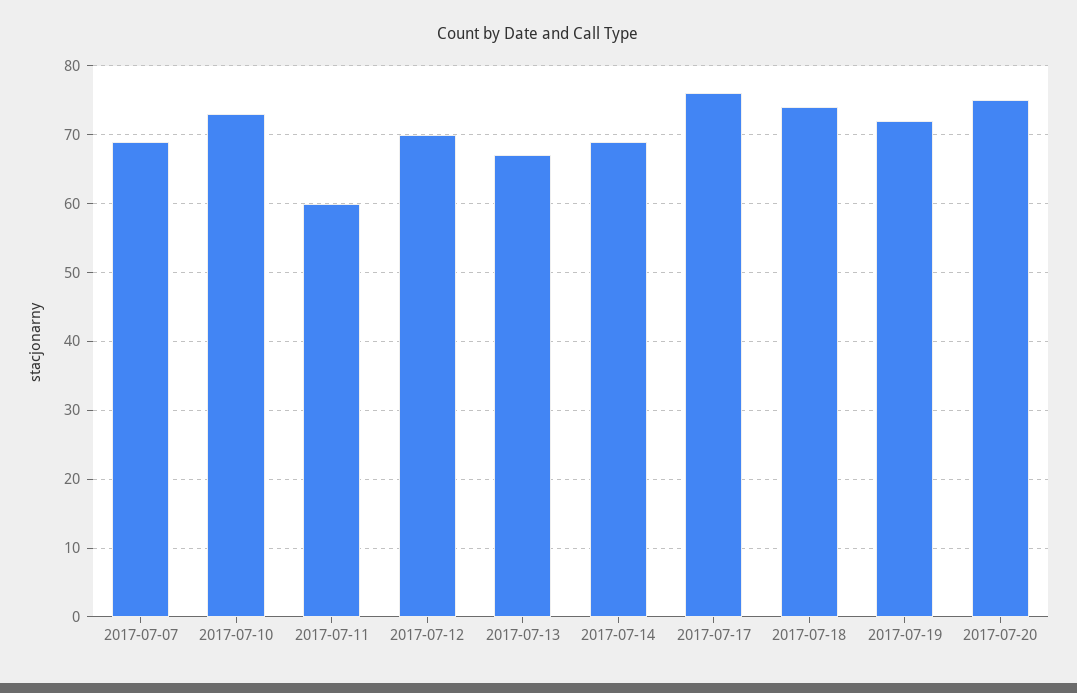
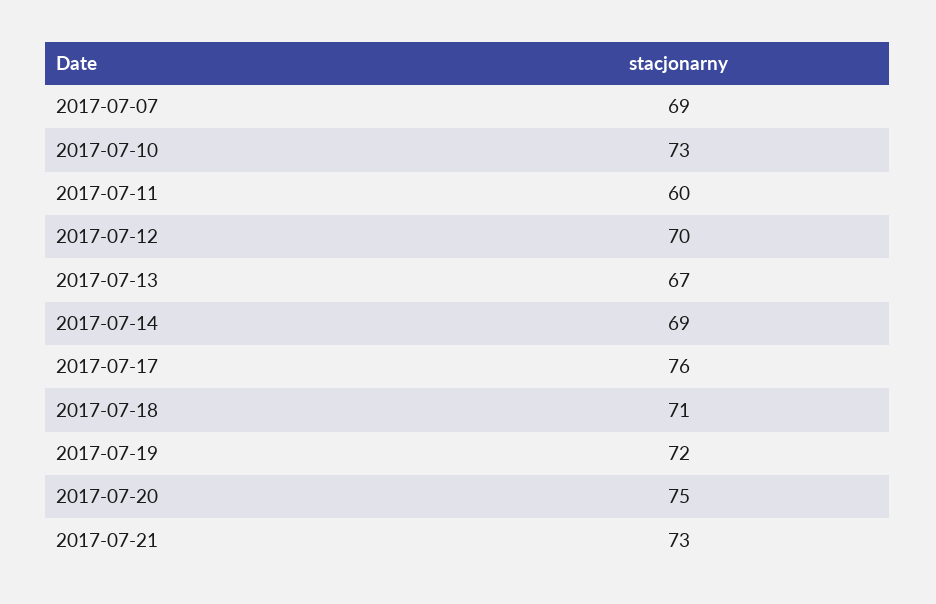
2017-07-18: 74 -> 71
2017-07-21: none -> 73

